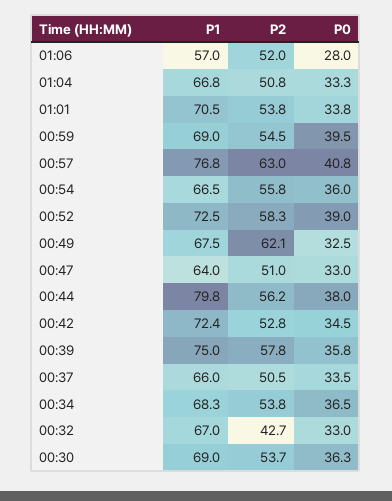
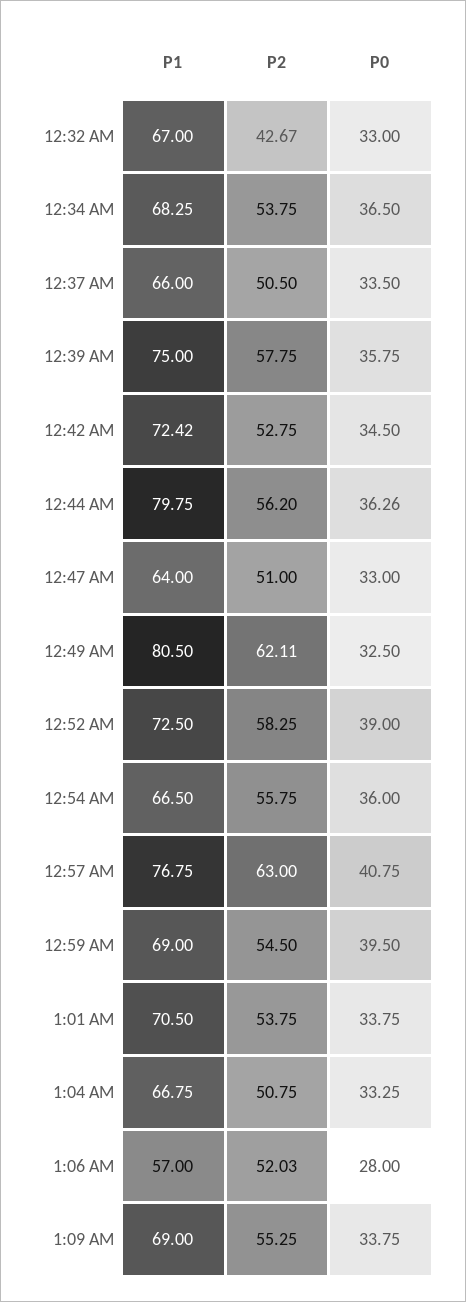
P1, 00:49: 67.5 -> 80.5
P0, 00:44: 38 -> 36.26
P1, 00:30: 69 -> none
P2, 00:30: 53.7 -> none
P0, 00:30: 36.3 -> none
P1, 1:09 AM: none -> 69
P2, 1:09 AM: none -> 55.25
P0, 1:09 AM: none -> 33.75

